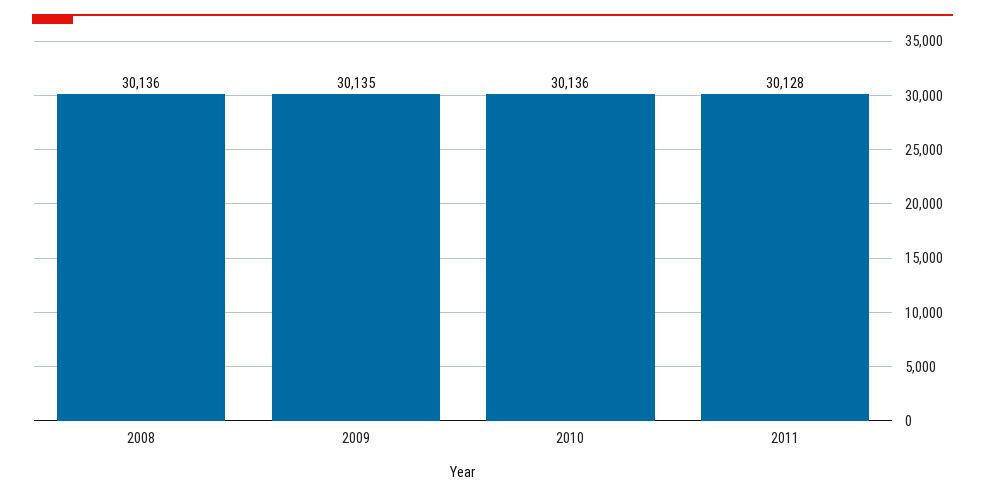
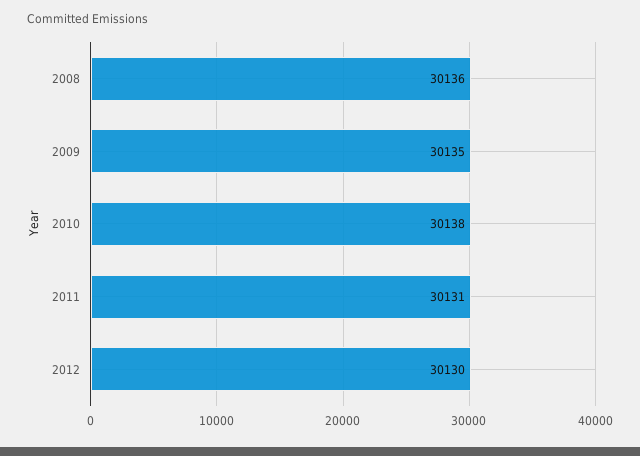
2010: 30136 -> 30138
2011: 30128 -> 30131
2012: none -> 30130

